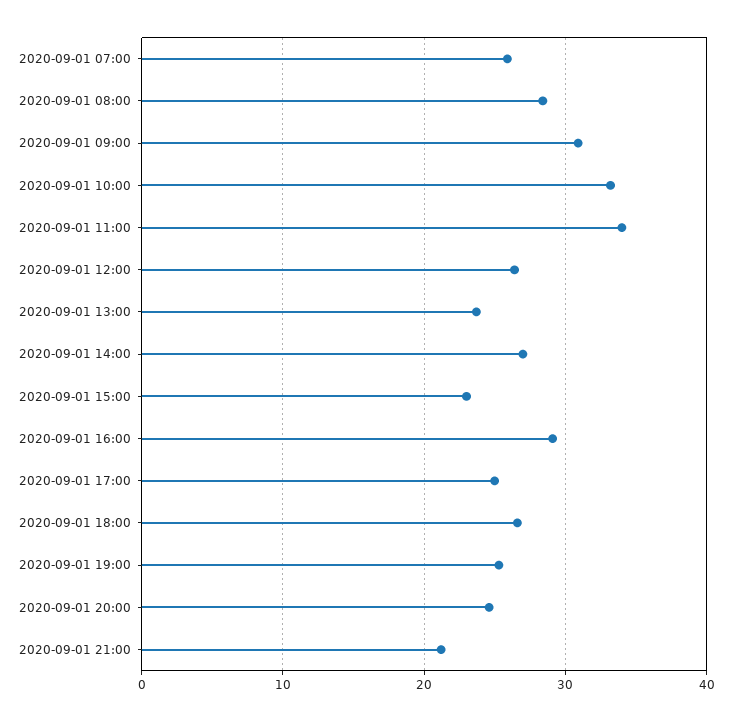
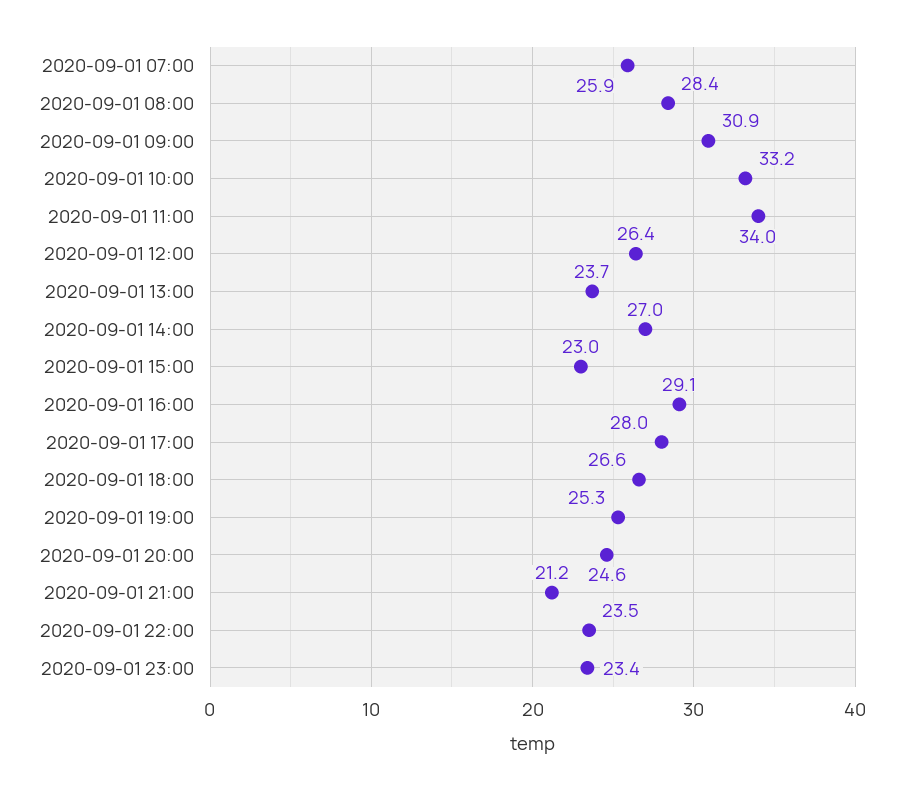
2020-09-01 17:00: 25 -> 28
2020-09-01 22:00: none -> 23.5
2020-09-01 23:00: none -> 23.4

